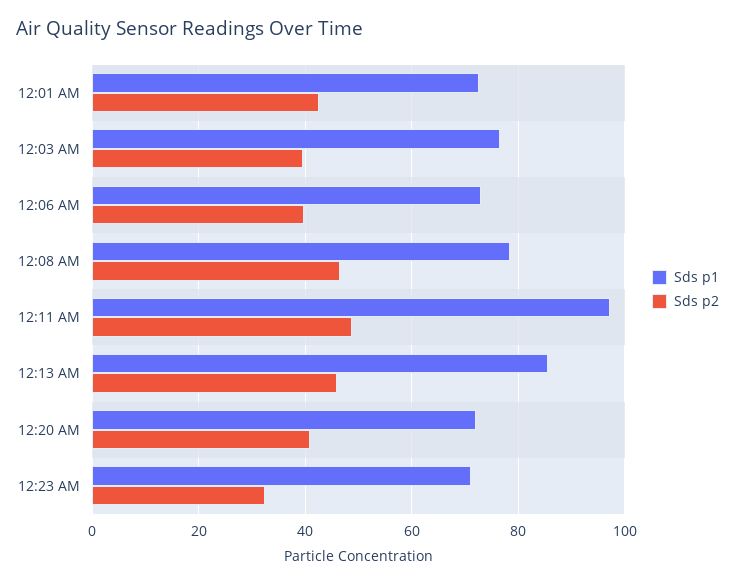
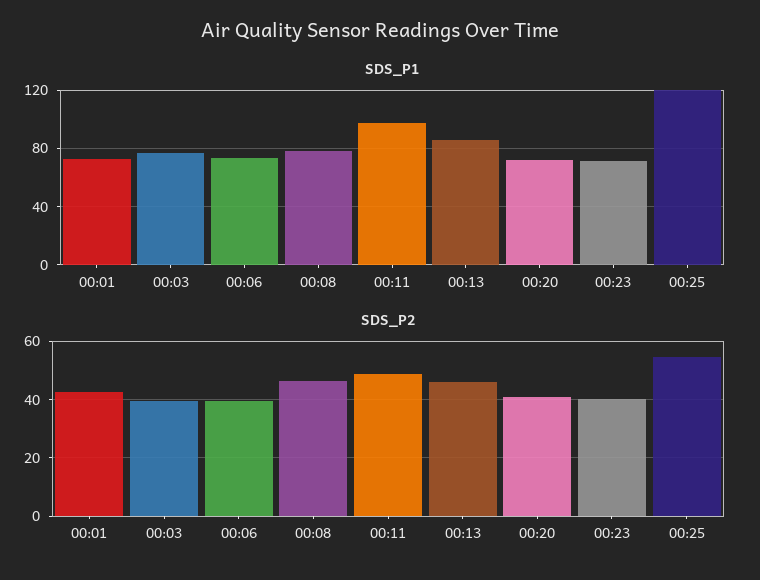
Sds p2, 12:23 AM: 32 -> 40
Sds p1, 00:25: none -> 120
Sds p2, 00:25: none -> 55

